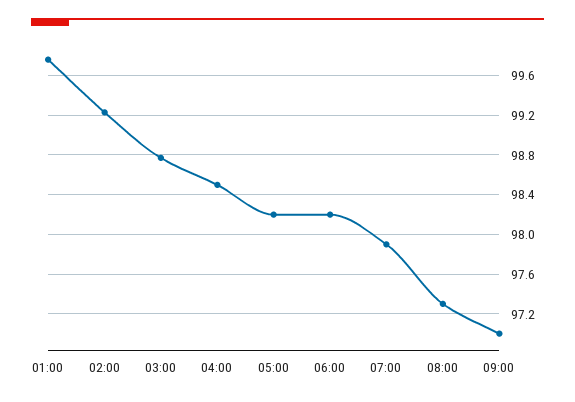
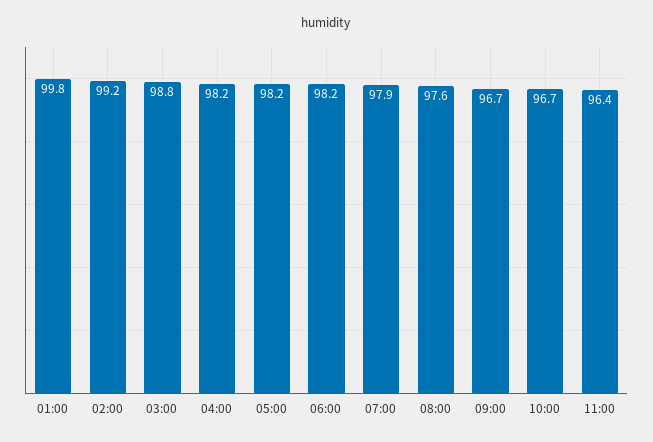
04:00: 98.5 -> 98.2
08:00: 97.3 -> 97.6
09:00: 97 -> 96.7
10:00: none -> 96.7
11:00: none -> 96.4

